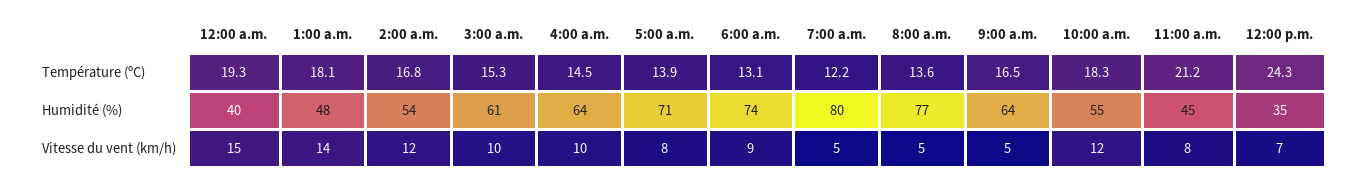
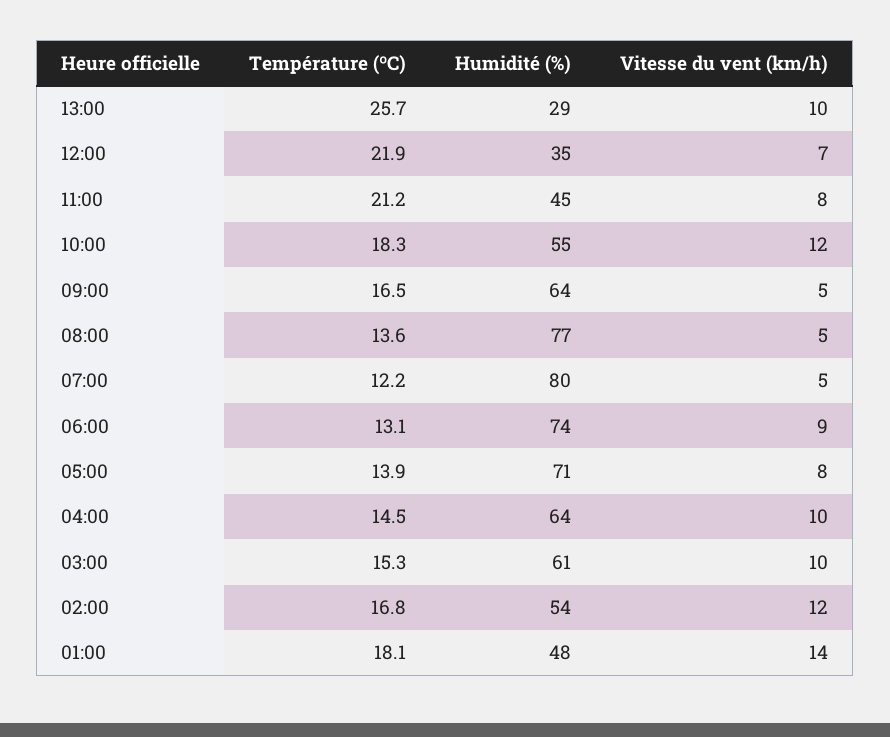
12:00 a.m., Température (ºC): 19.3 -> none
12:00 p.m., Température (ºC): 24.3 -> 21.9
12:00 a.m., Humidité (%): 40 -> none
12:00 a.m., Vitesse du vent (km/h): 15 -> none
13:00, Température (ºC): none -> 25.7
13:00, Humidité (%): none -> 29
13:00, Vitesse du vent (km/h): none -> 10

